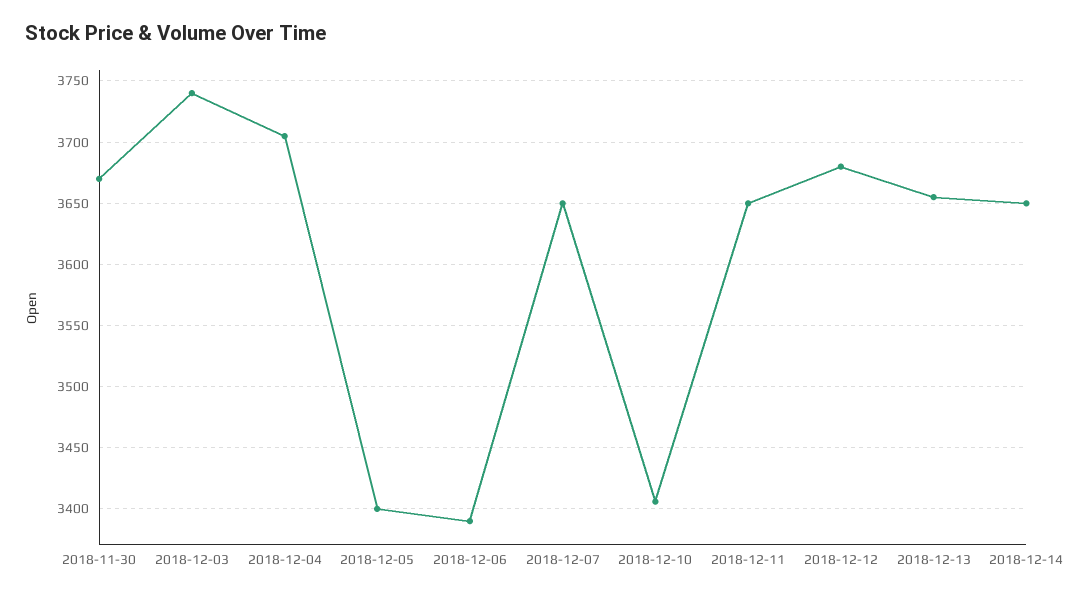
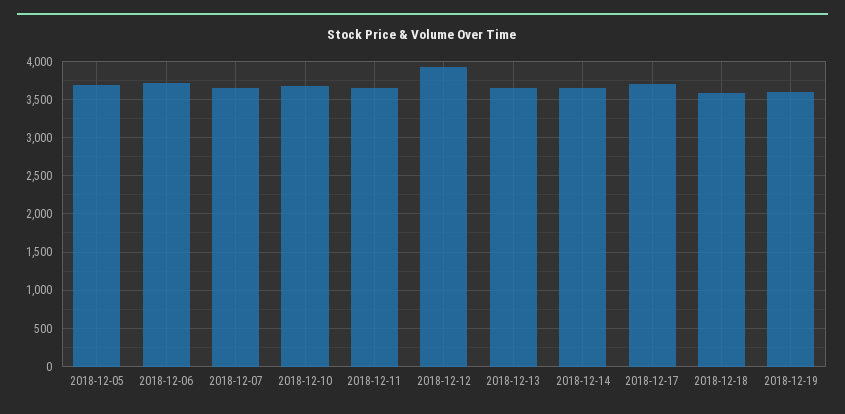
2018-11-30: 3670 -> none
2018-12-03: 3740 -> none
2018-12-04: 3705 -> none
2018-12-05: 3400 -> 3700
2018-12-06: 3390 -> 3700
2018-12-10: 3405 -> 3700
2018-12-12: 3680 -> 3900
2018-12-17: none -> 3700
2018-12-18: none -> 3600
2018-12-19: none -> 3600

